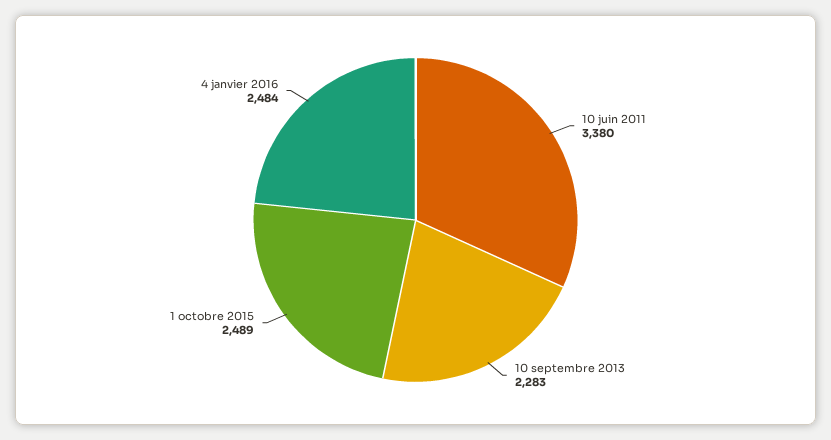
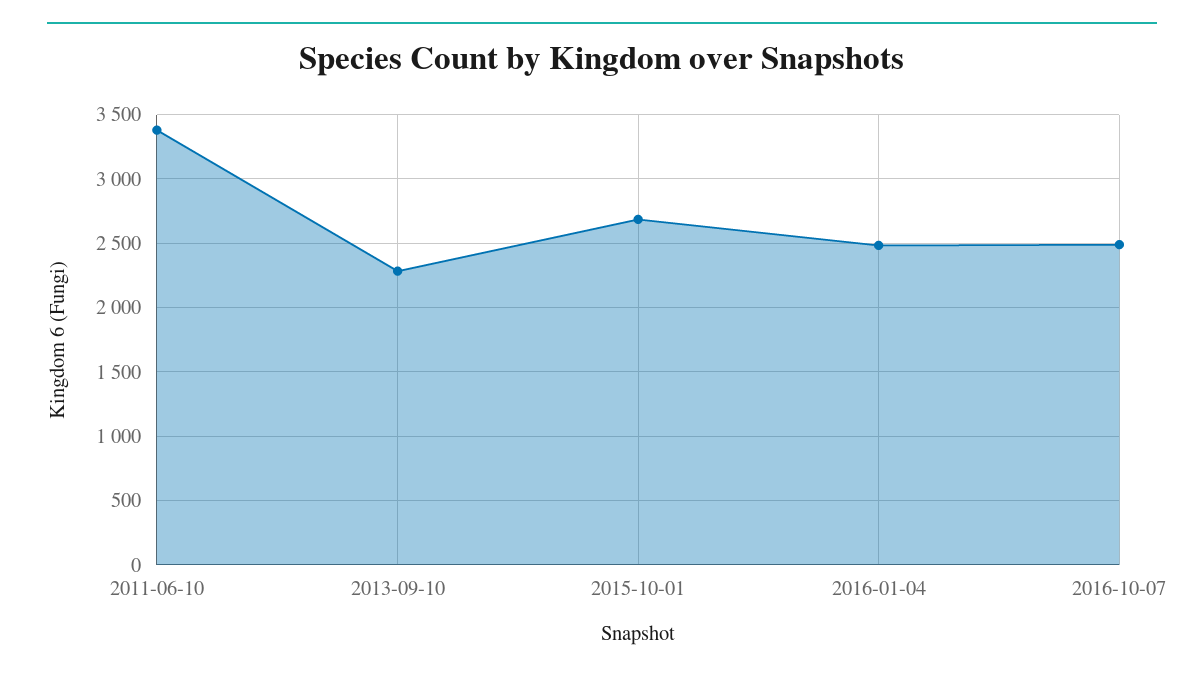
1 octobre 2015: 2489 -> 2700
2016-10-07: none -> 2500

